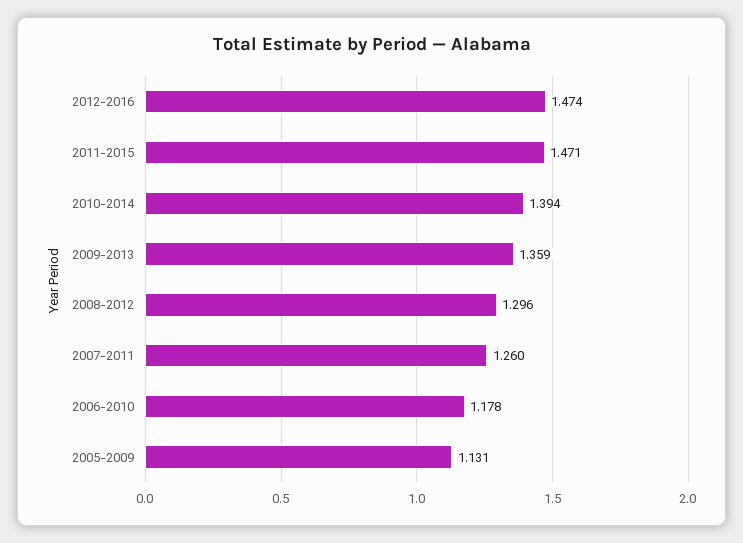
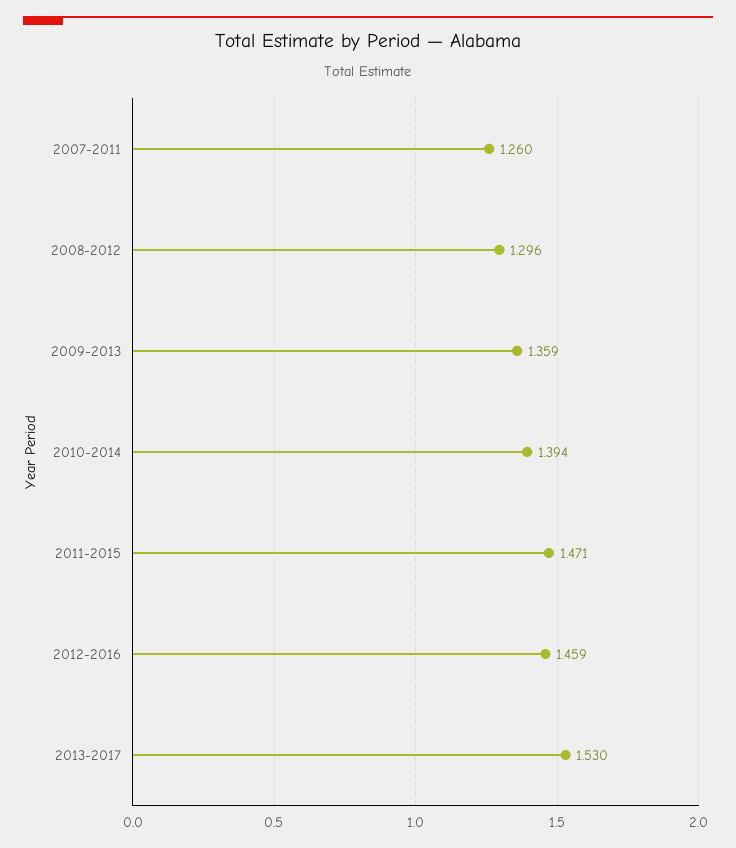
2012-2016: 1.474 -> 1.459
2006-2010: 1.178 -> none
2005-2009: 1.131 -> none
2013-2017: none -> 1.53

